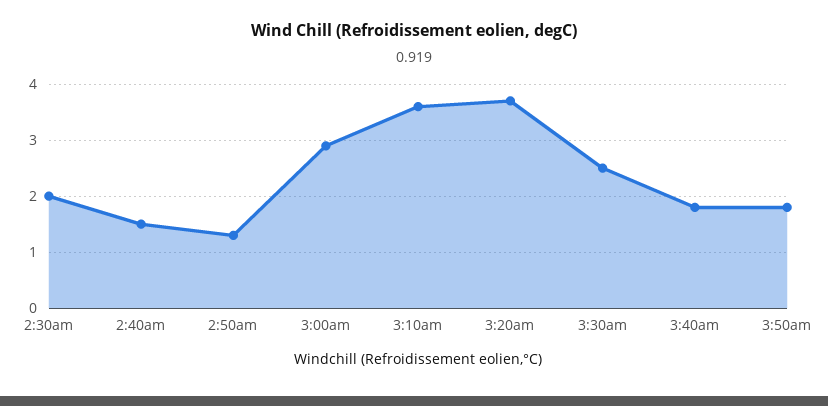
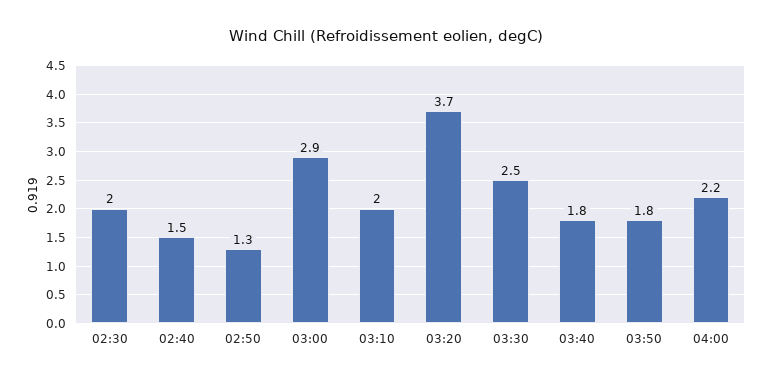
3:10am: 3.5 -> 2
04:00: none -> 2.2

